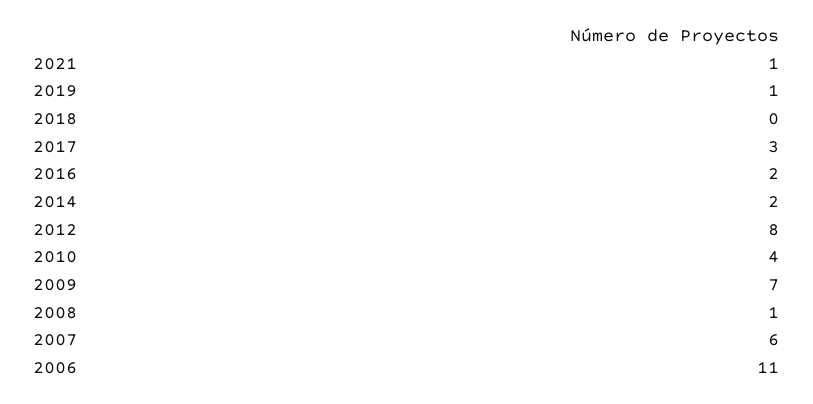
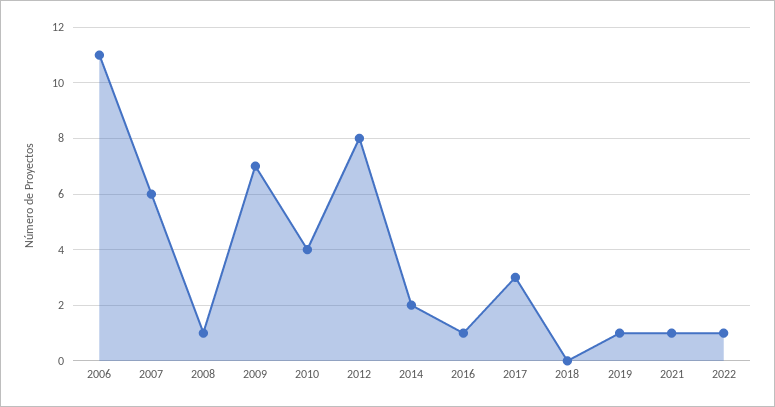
2016: 2 -> 1
2022: none -> 1

